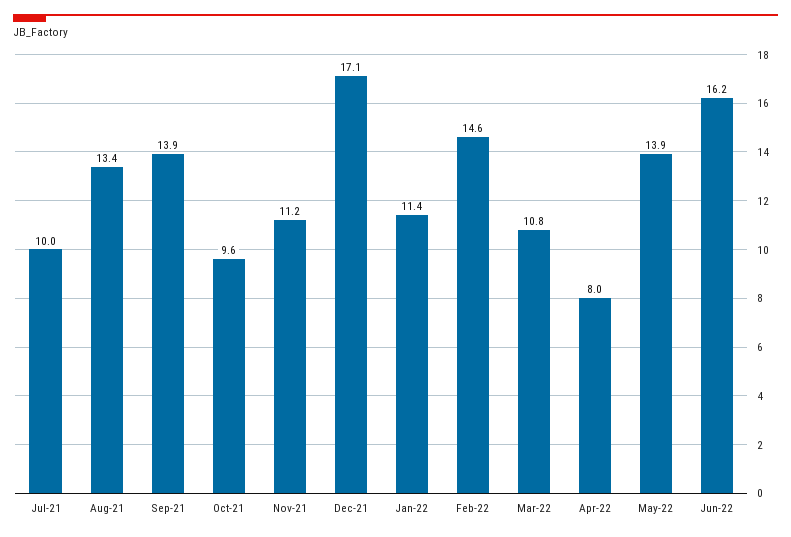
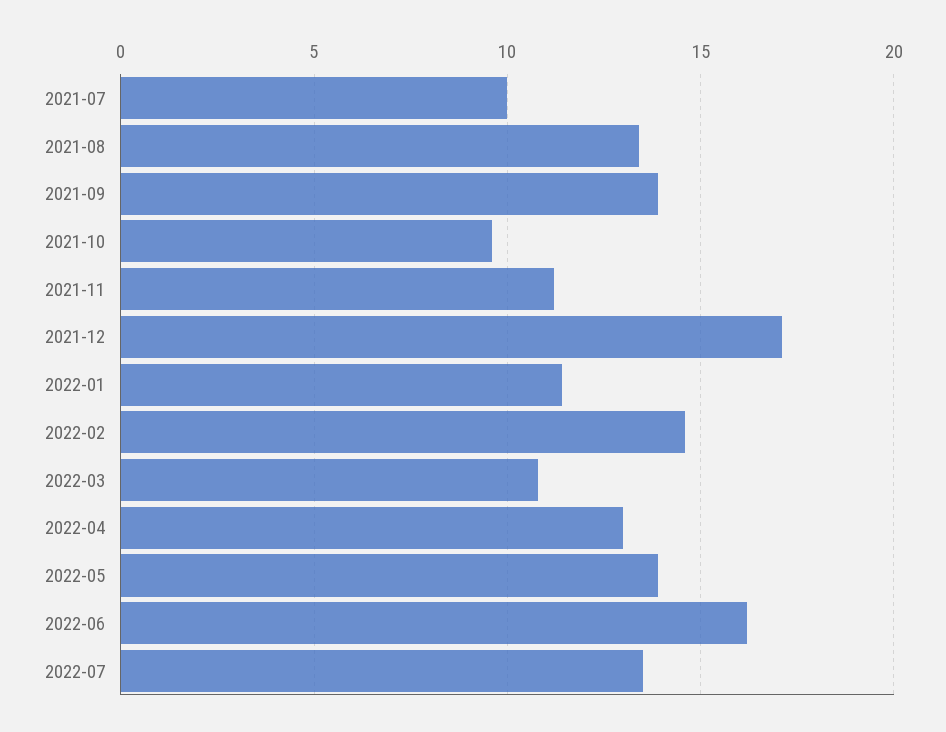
Apr-22: 8 -> 13
2022-07: none -> 13.5

